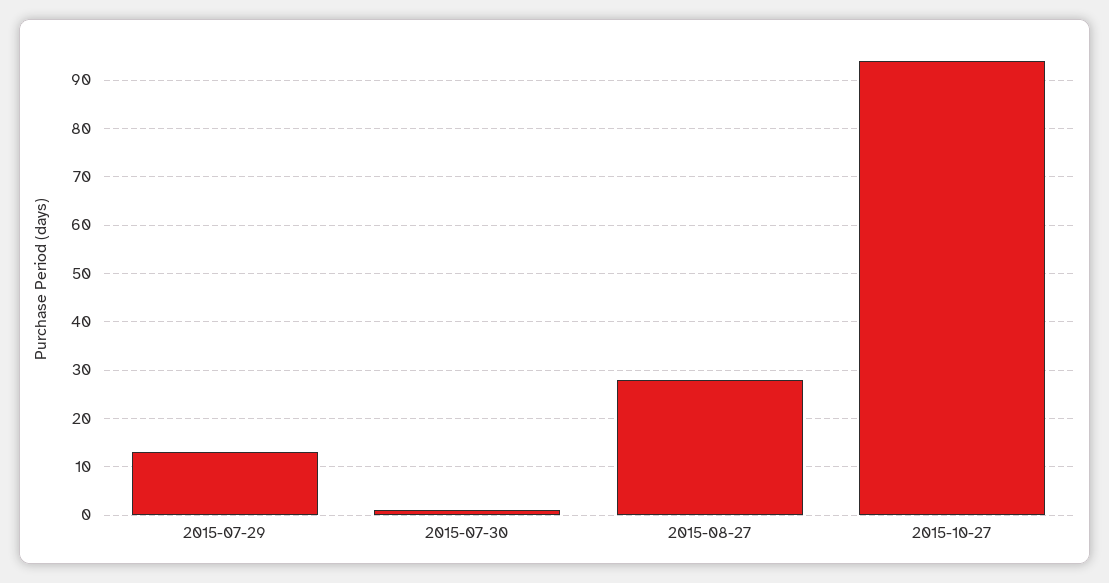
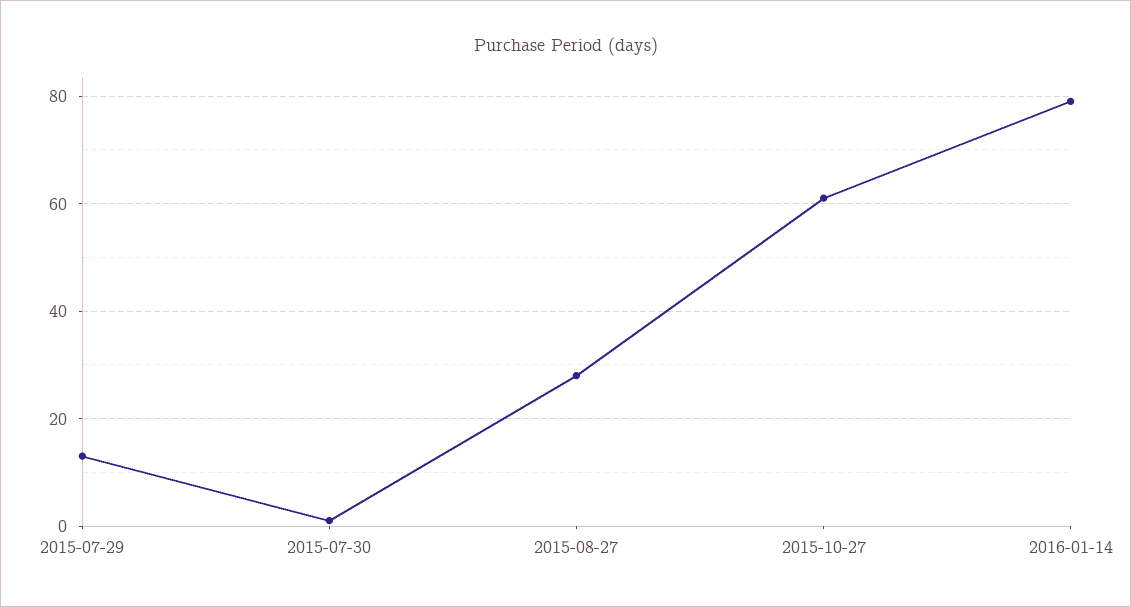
2015-10-27: 95 -> 60
2016-01-14: none -> 80

